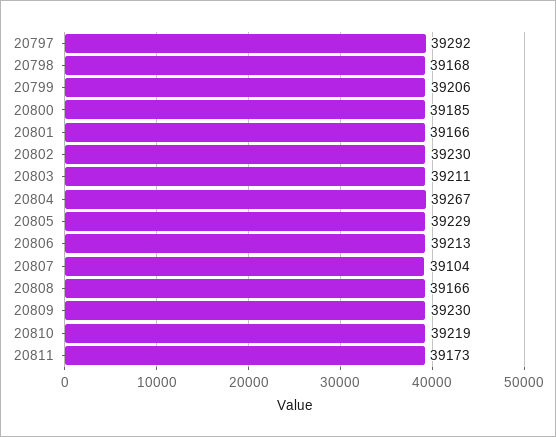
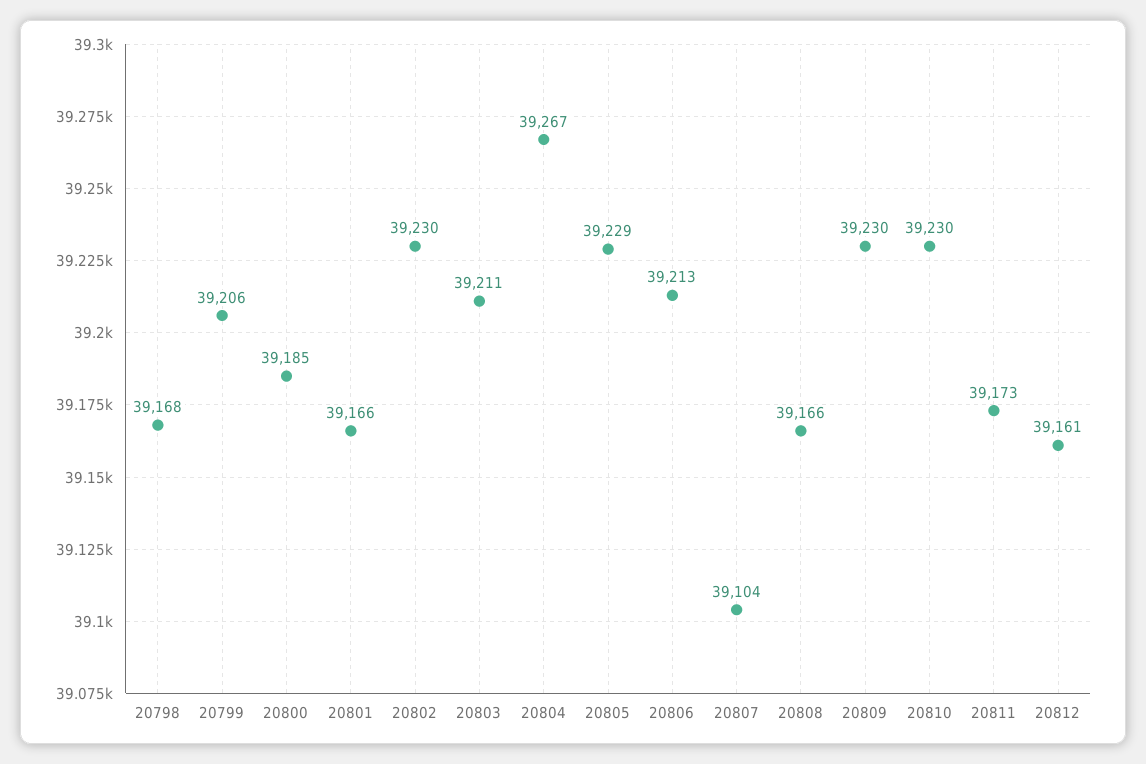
20797: 39292 -> none
20810: 39219 -> 39230
20812: none -> 39161

